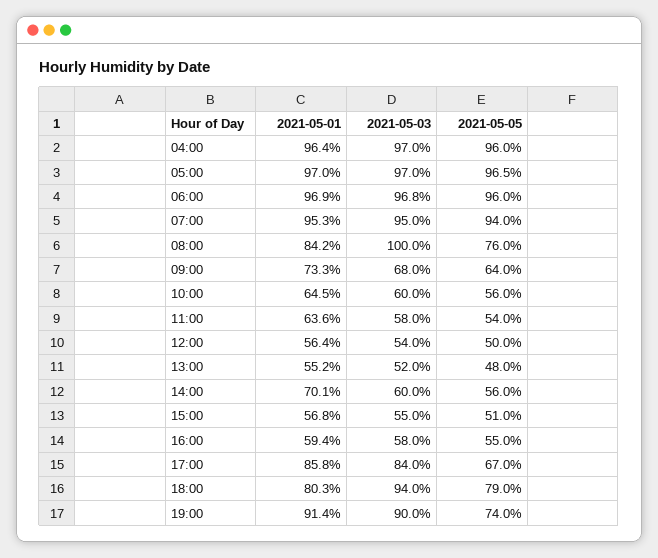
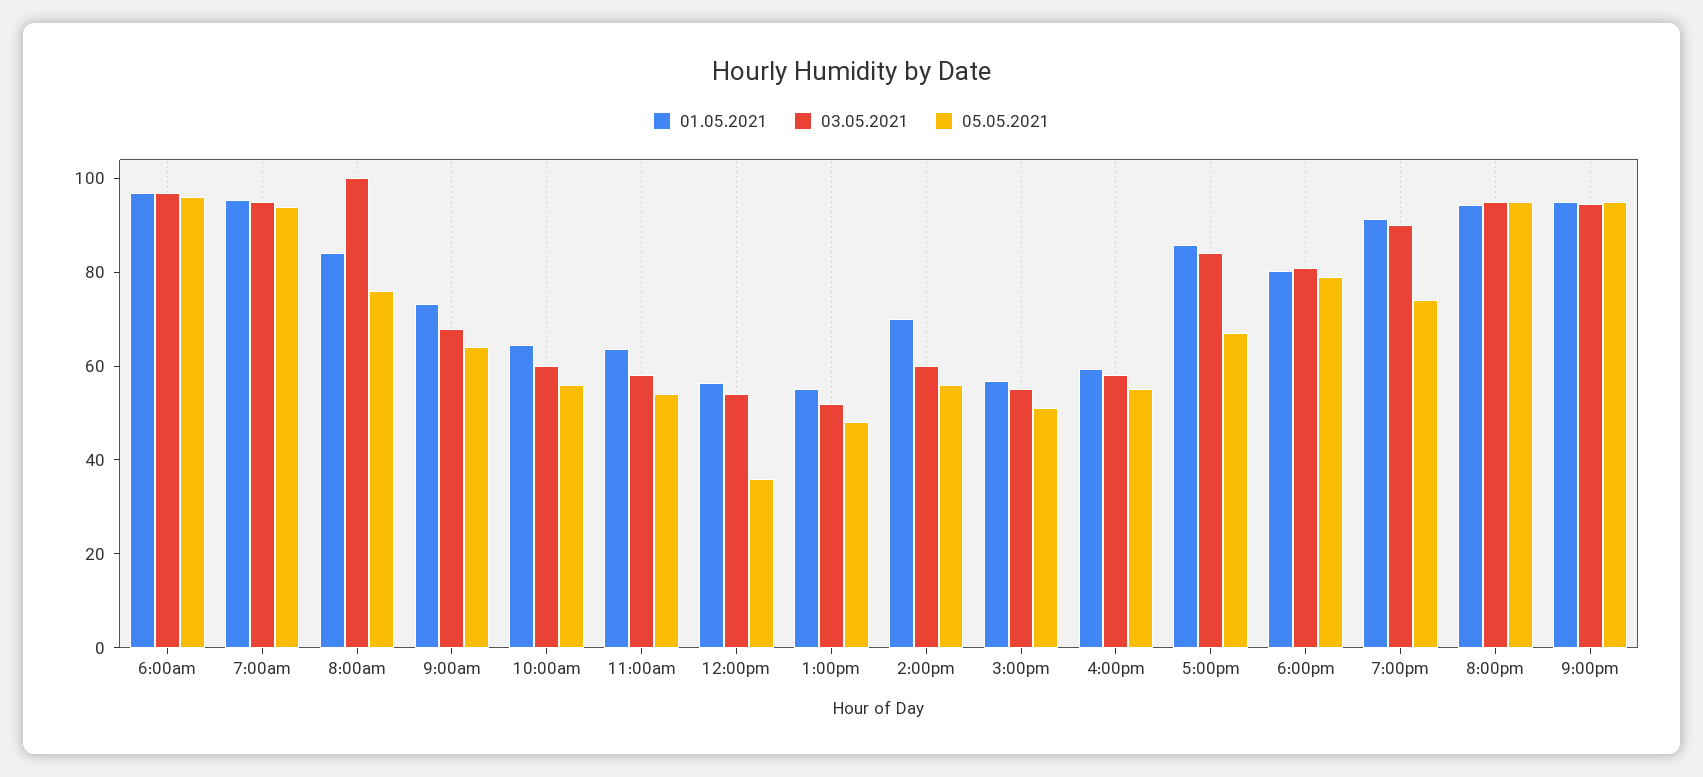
2021-05-01, 04:00: 96.4 -> none
2021-05-03, 04:00: 97 -> none
2021-05-05, 04:00: 96 -> none
2021-05-01, 05:00: 97 -> none
2021-05-03, 05:00: 97 -> none
2021-05-05, 05:00: 96.5 -> none
2021-05-05, 12:00: 50 -> 35
2021-05-03, 18:00: 94 -> 80
2021-05-01, 8:00pm: none -> 95
2021-05-03, 8:00pm: none -> 95
2021-05-05, 8:00pm: none -> 95
2021-05-01, 9:00pm: none -> 95
2021-05-03, 9:00pm: none -> 95
2021-05-05, 9:00pm: none -> 95

